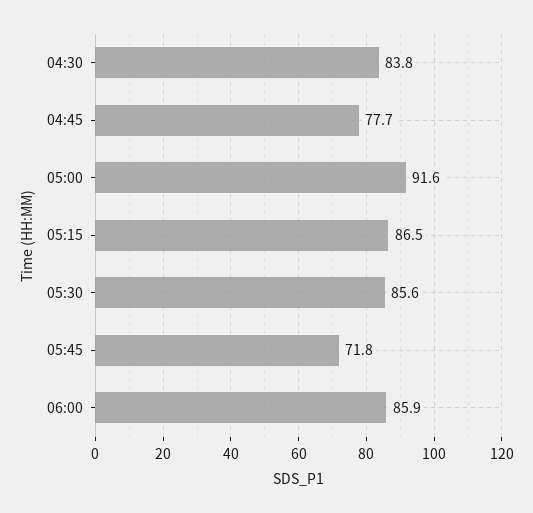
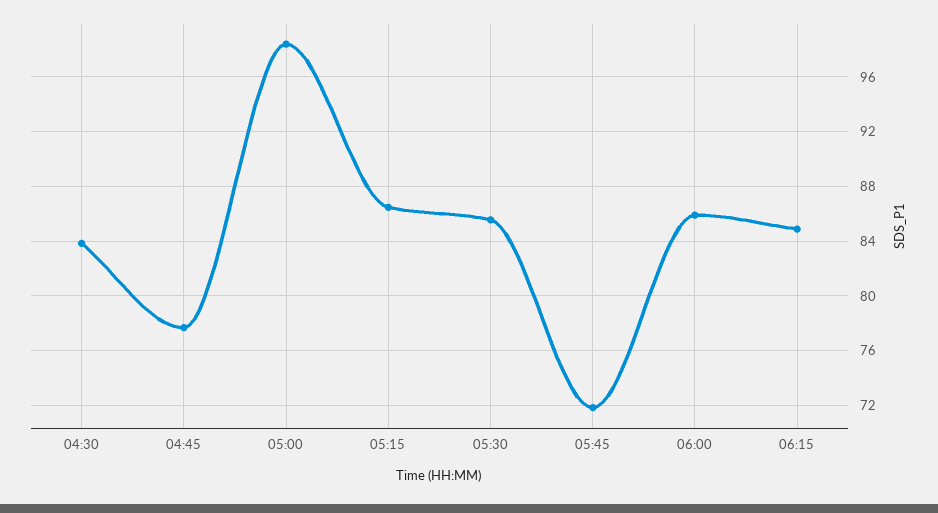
05:00: 91.6 -> 98.5
06:15: none -> 85

